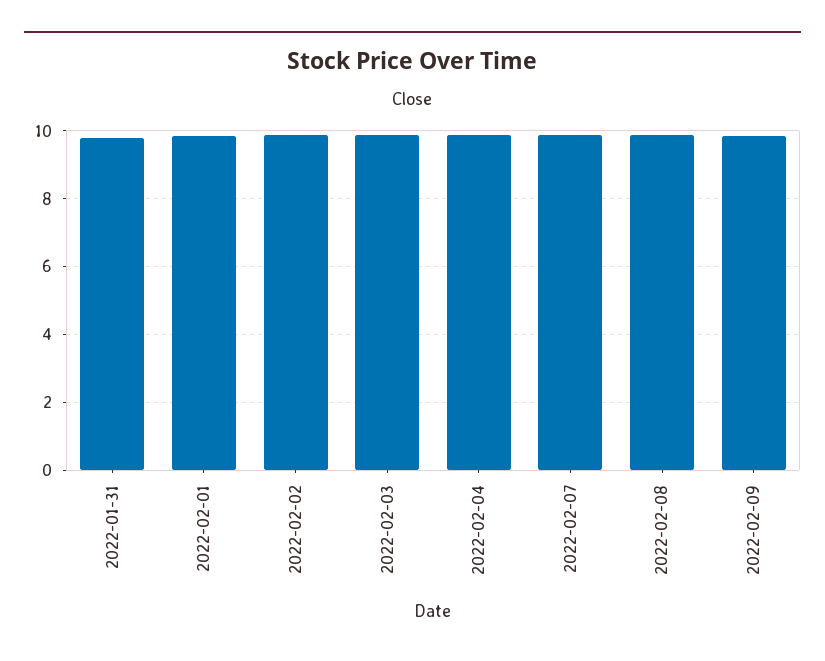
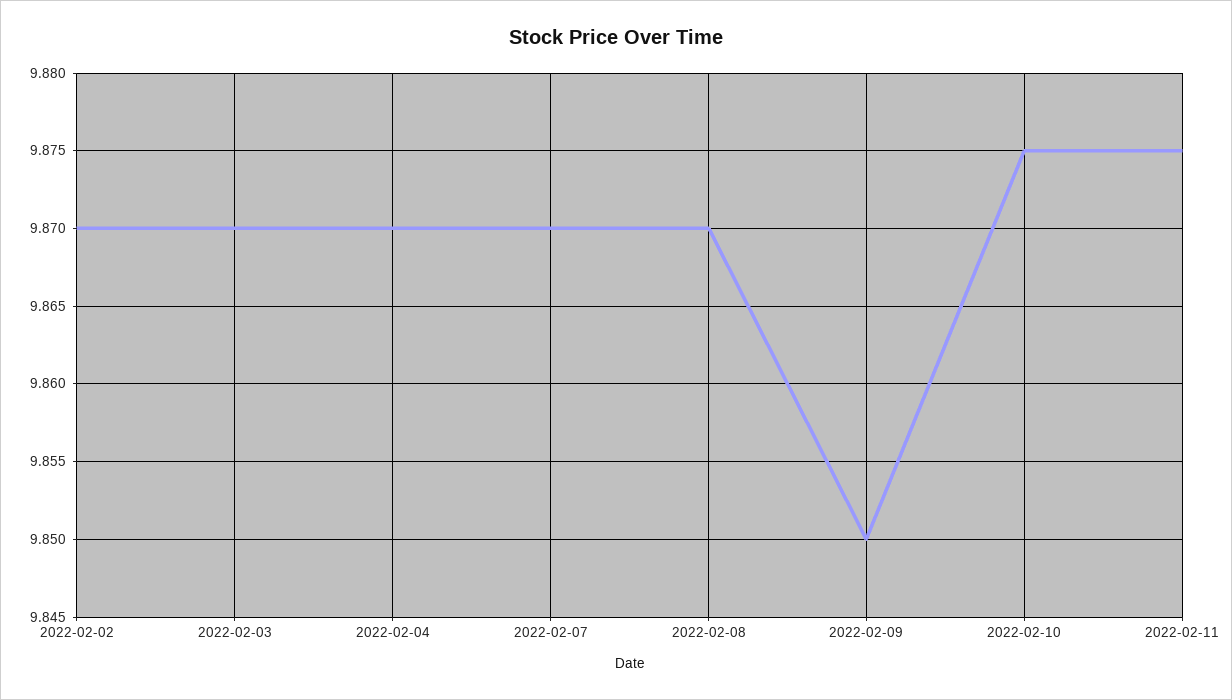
2022-01-31: 9.8 -> none
2022-02-01: 9.8 -> none
2022-02-10: none -> 9.875
2022-02-11: none -> 9.875

